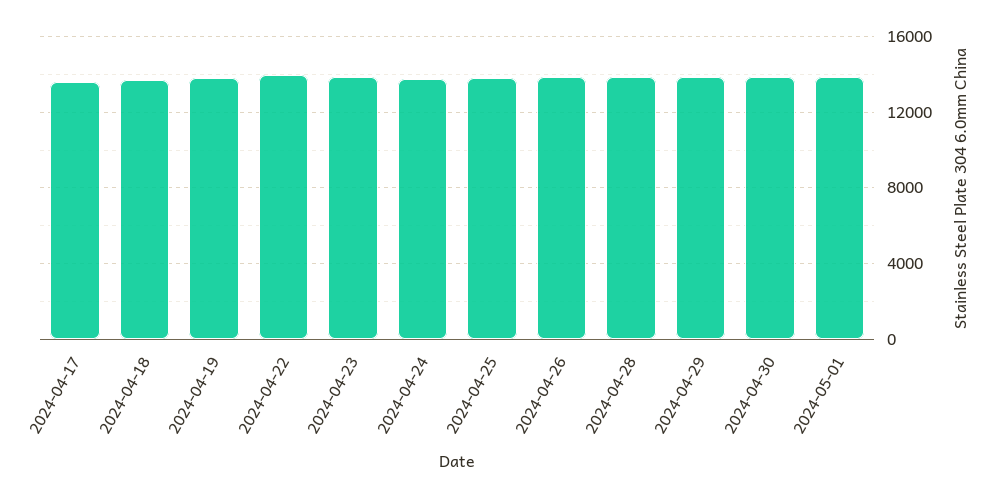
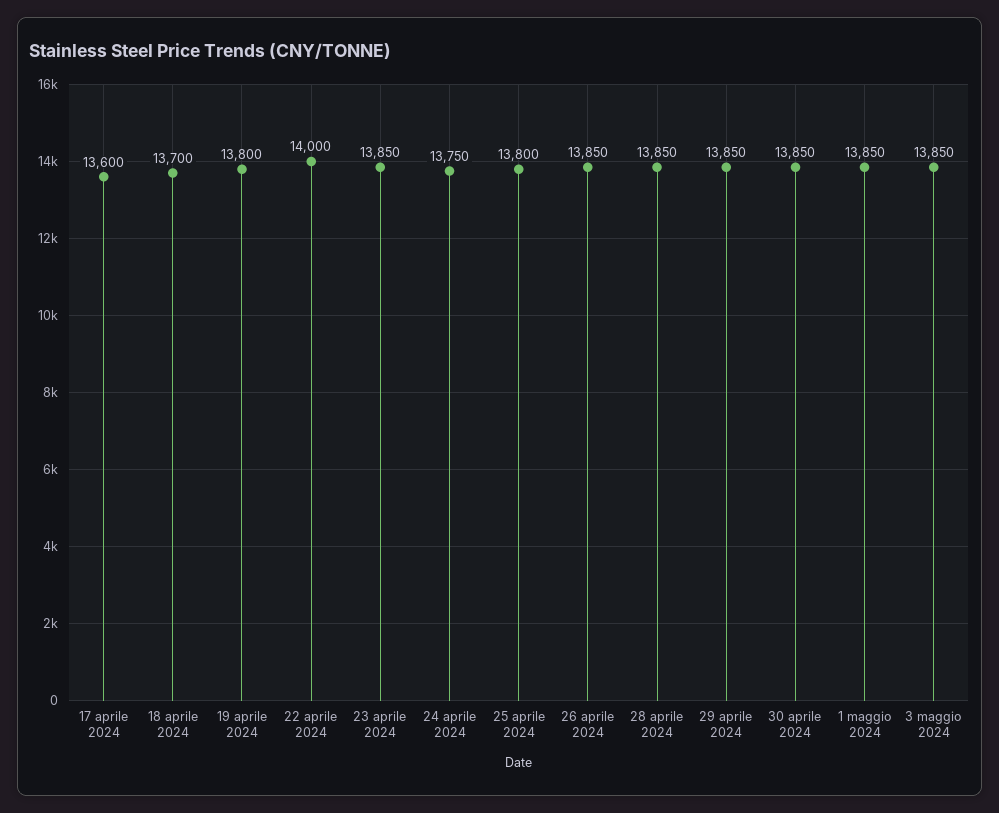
3 maggio 2024: none -> 13850

